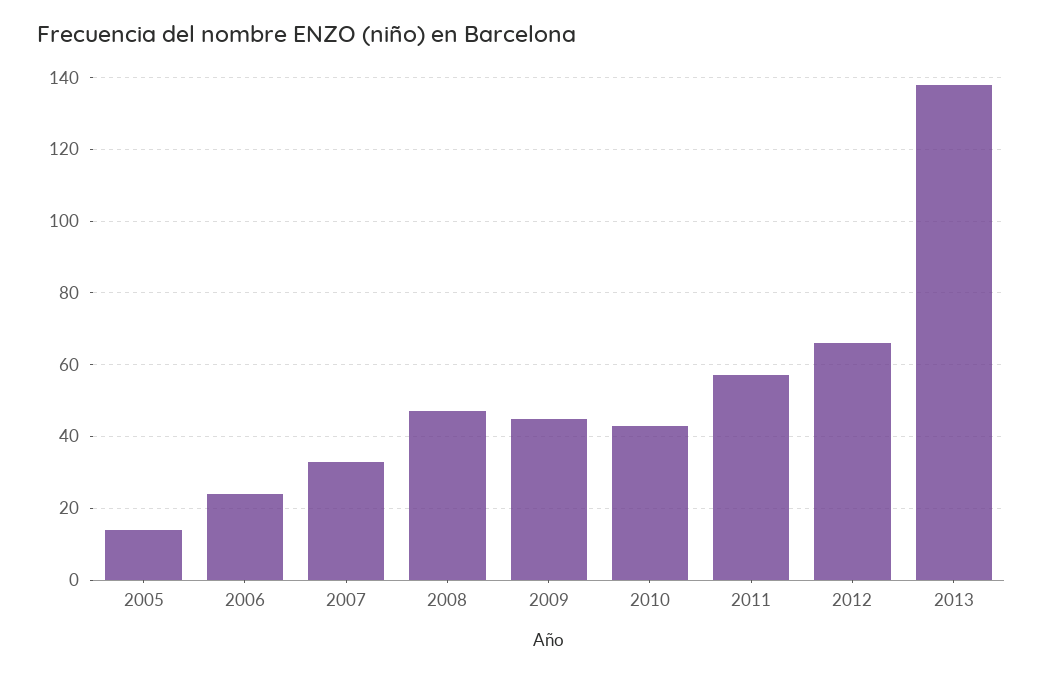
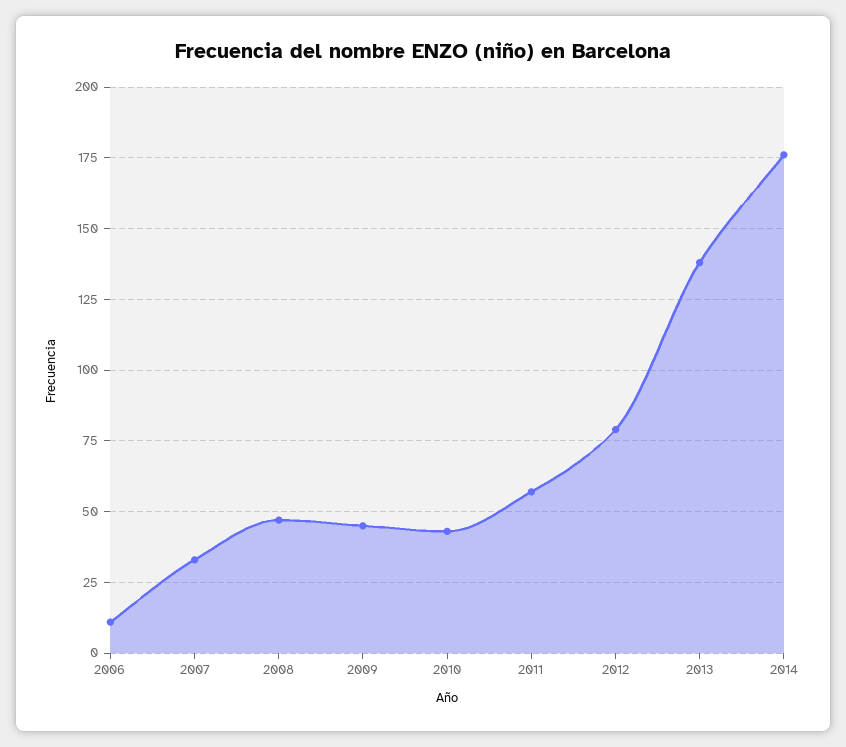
2005: 15 -> none
2006: 25 -> 10
2012: 65 -> 80
2014: none -> 175

